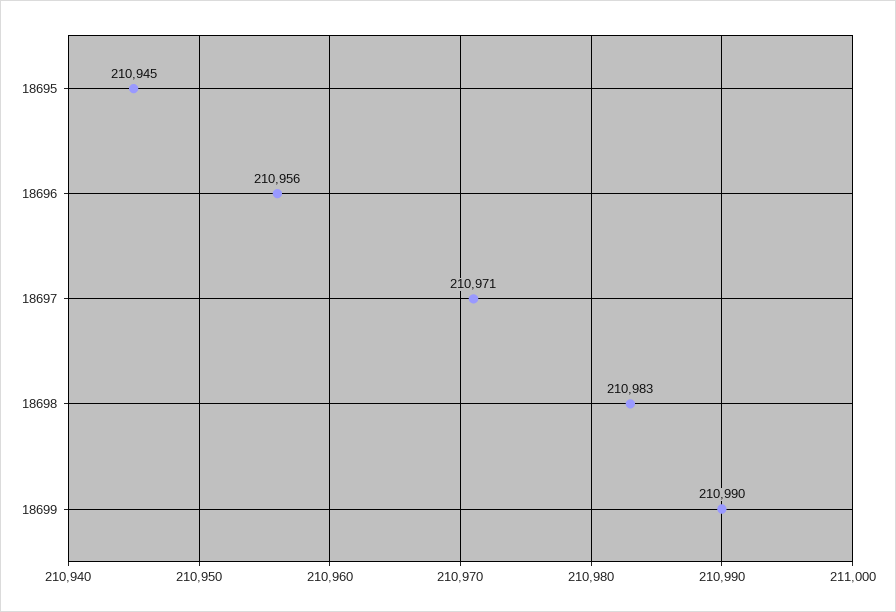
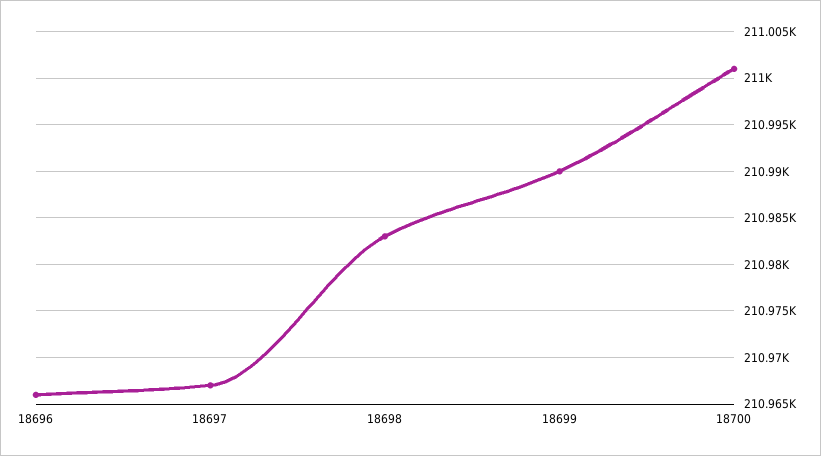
18695: 210945 -> none
18696: 210956 -> 210966
18697: 210971 -> 210967
18700: none -> 211001

